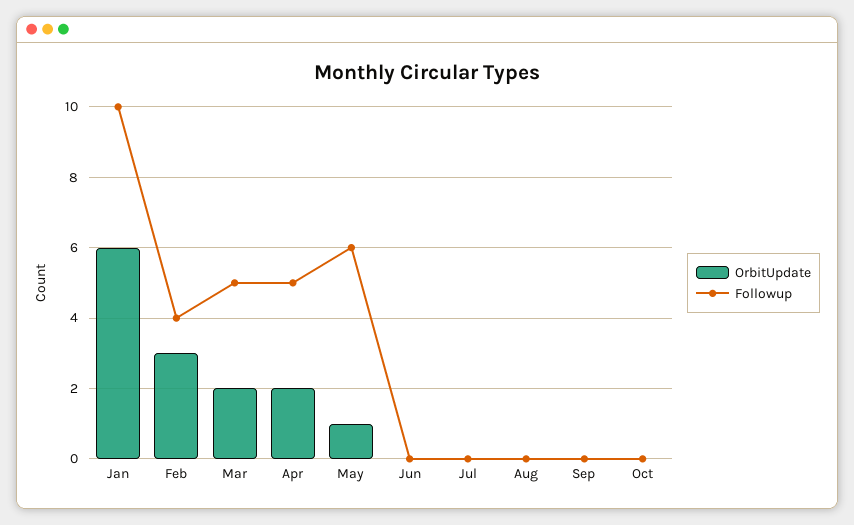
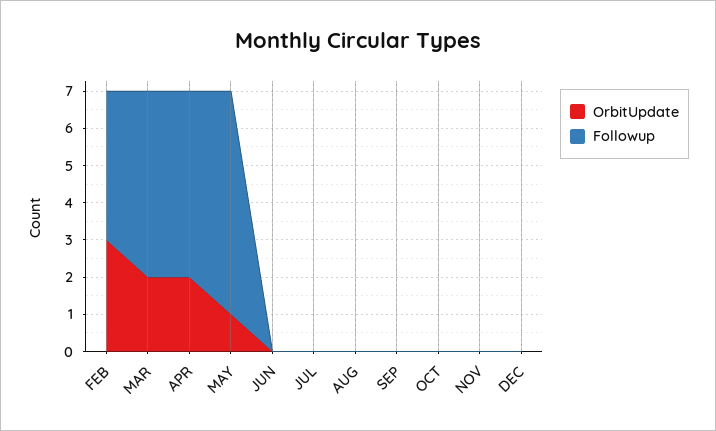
OrbitUpdate, Jan: 6 -> none
Followup, Jan: 10 -> none
OrbitUpdate, NOV: none -> 0
Followup, NOV: none -> 0
OrbitUpdate, DEC: none -> 0
Followup, DEC: none -> 0

